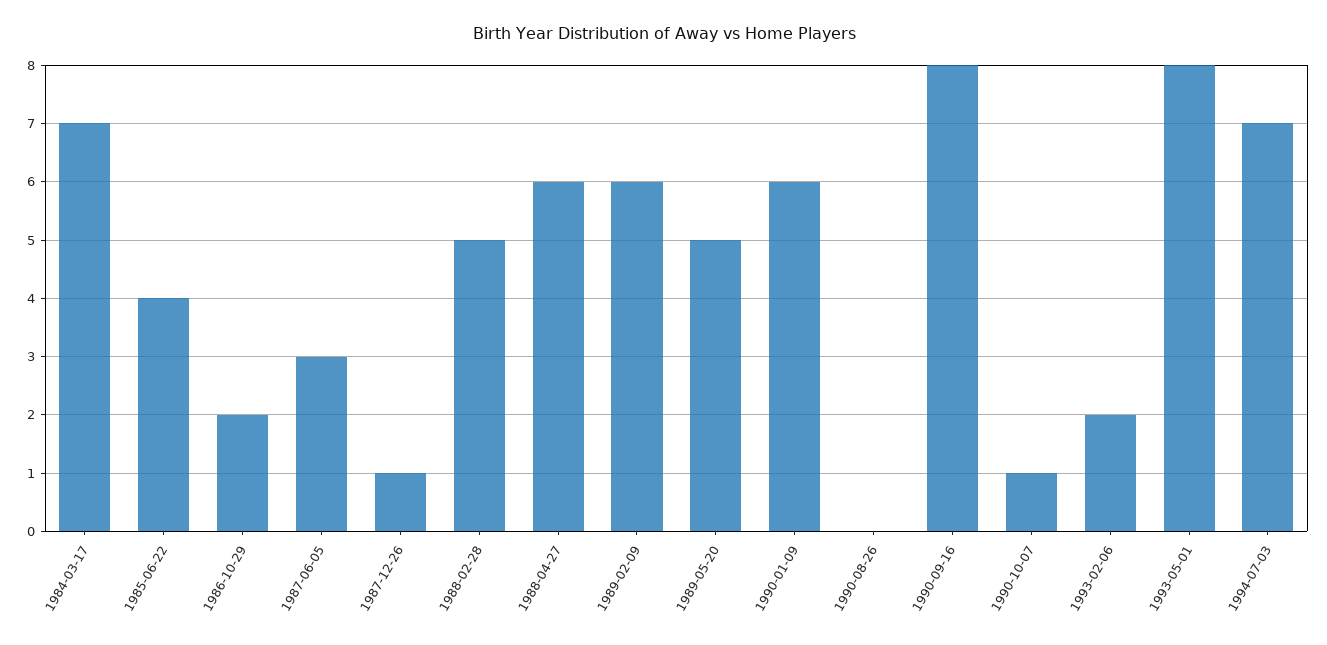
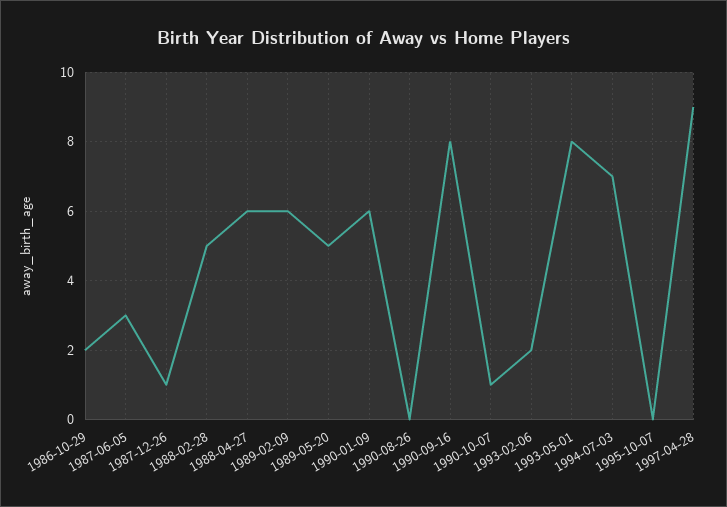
1984-03-17: 7 -> none
1985-06-22: 4 -> none
1995-10-07: none -> 0
1997-04-28: none -> 9

